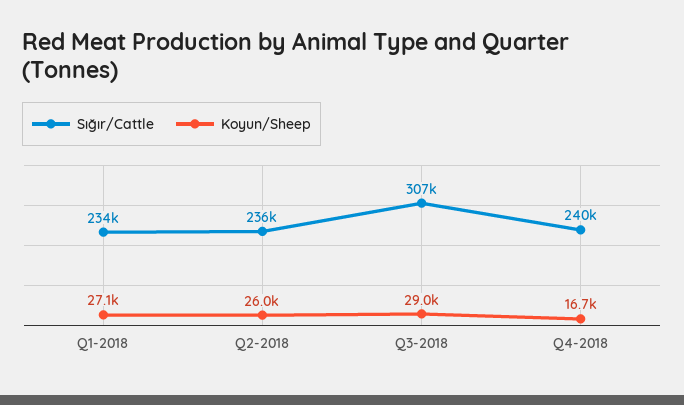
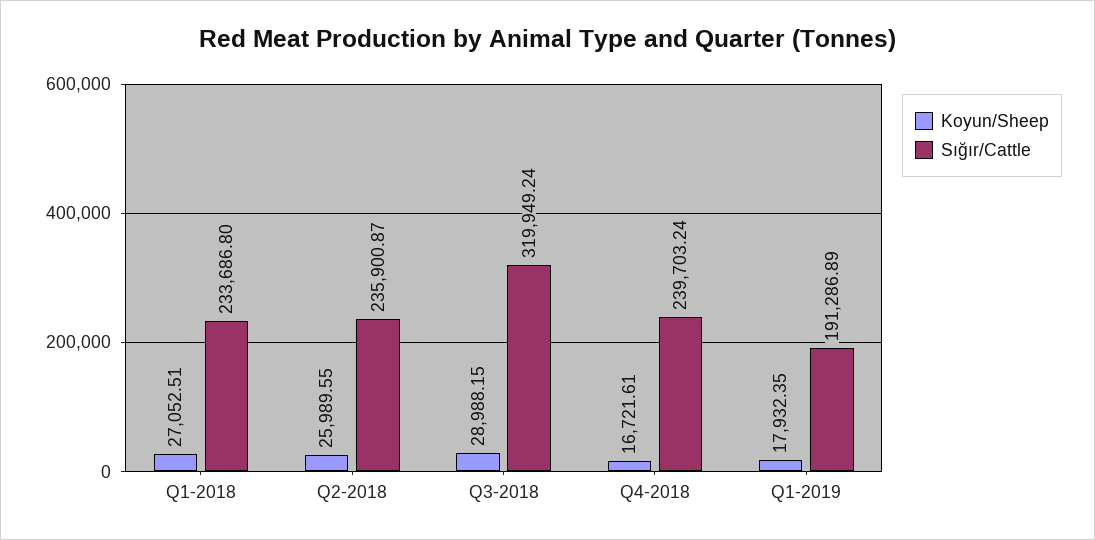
Sığır/Cattle, Q3-2018: 307000 -> 319949.24
Koyun/Sheep, Q1-2019: none -> 17932.35
Sığır/Cattle, Q1-2019: none -> 191286.89

